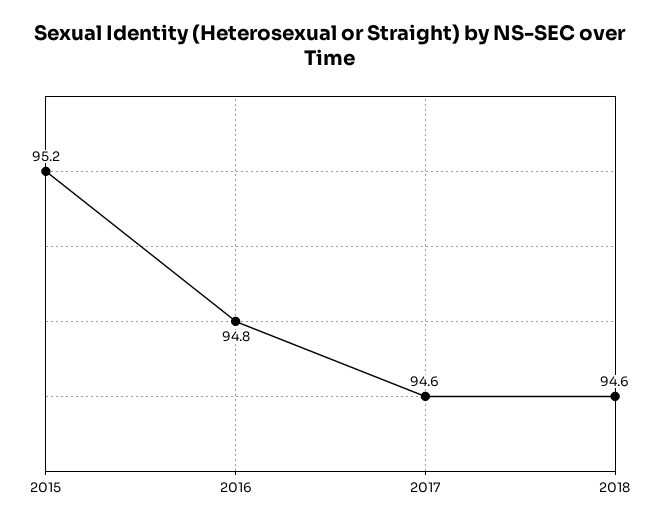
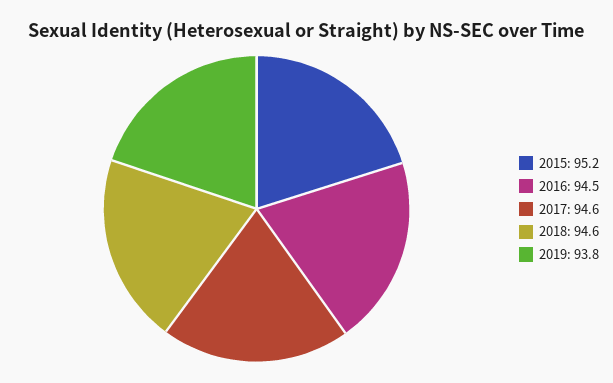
2016: 94.8 -> 94.5
2019: none -> 93.8

